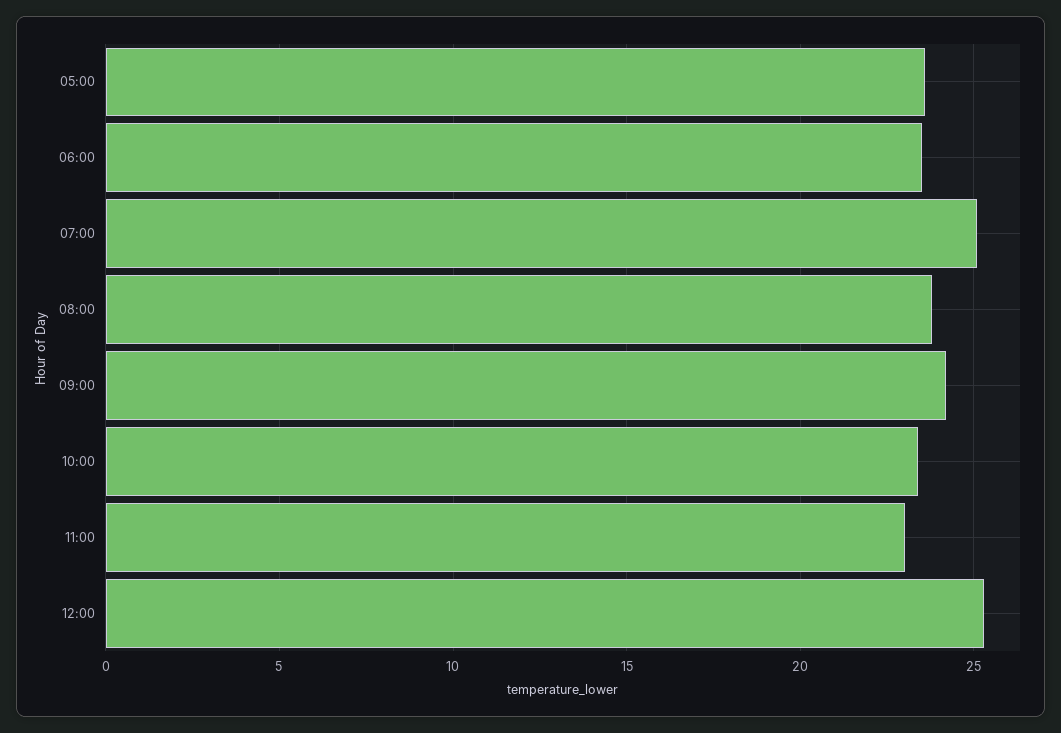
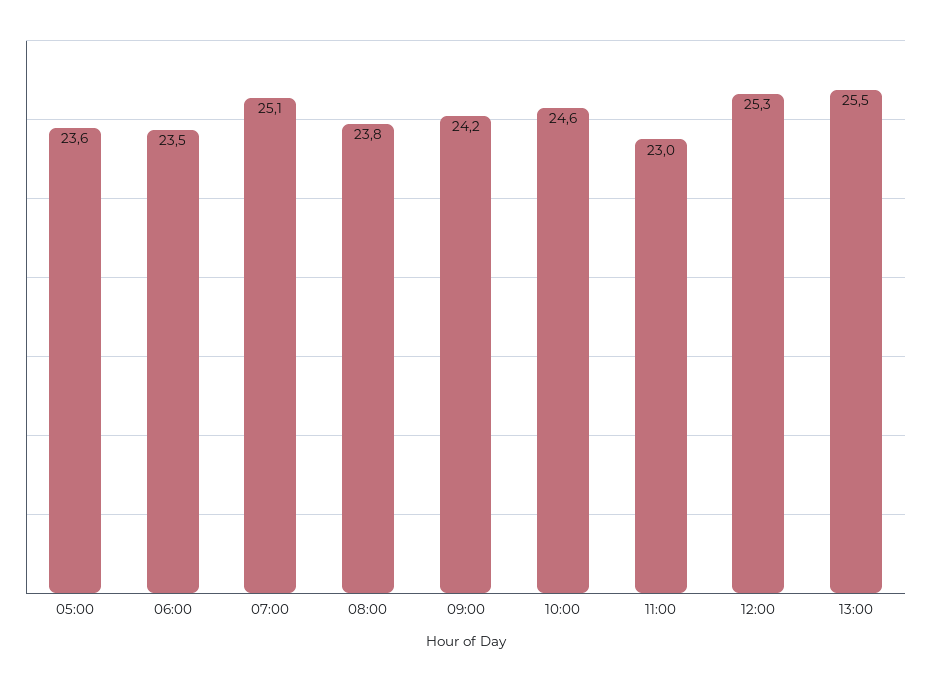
10:00: 23.5 -> 24.6
13:00: none -> 25.5

